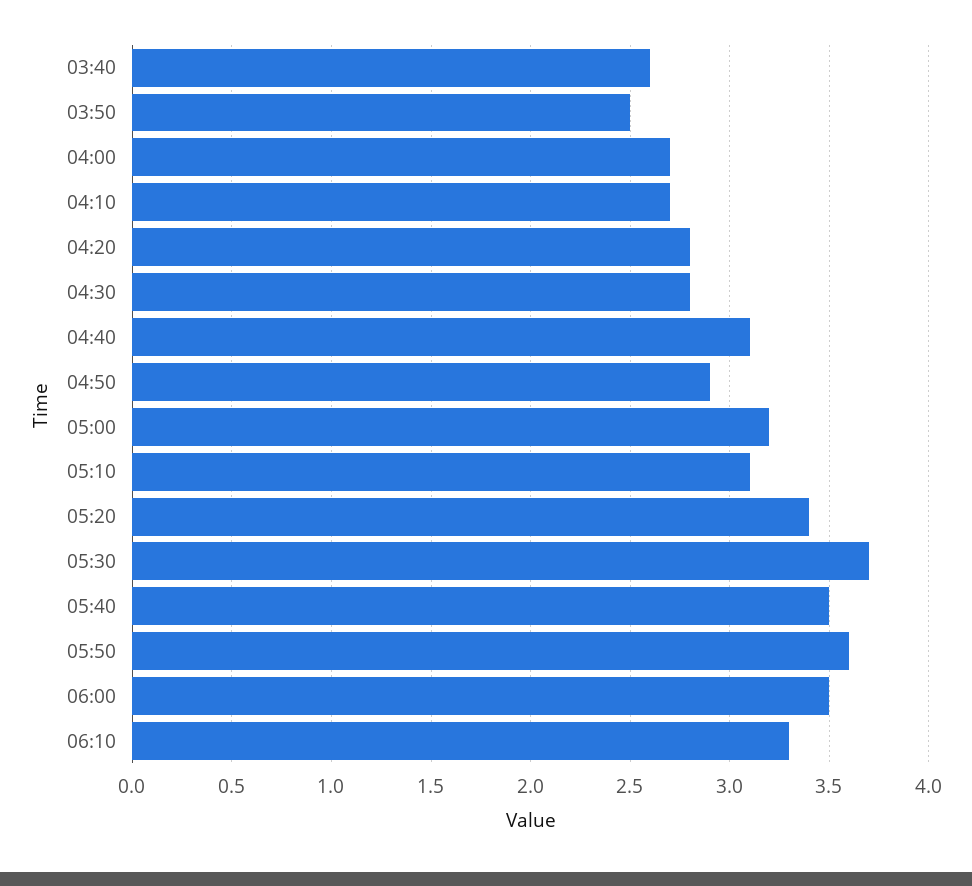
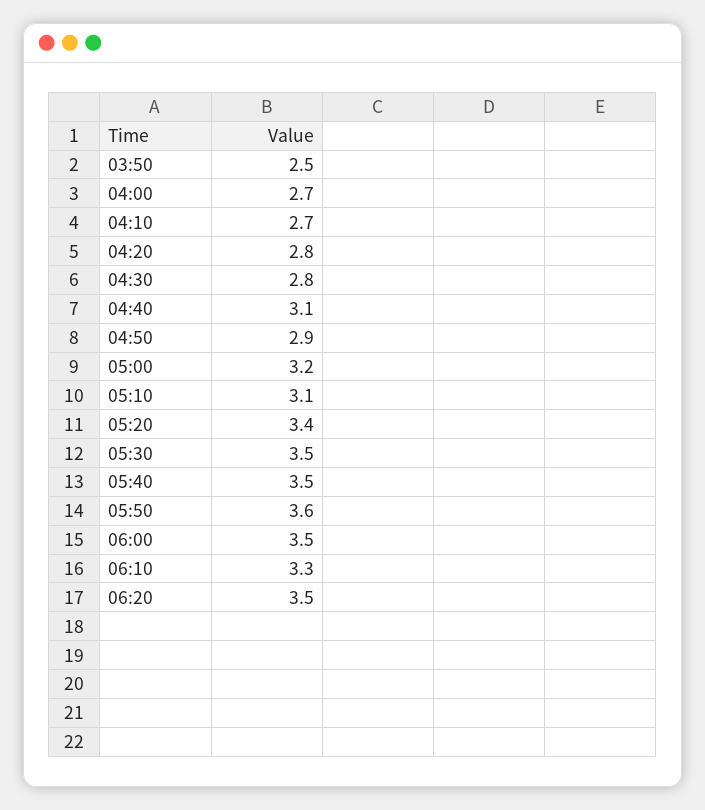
03:40: 2.6 -> none
05:30: 3.7 -> 3.5
06:20: none -> 3.5

